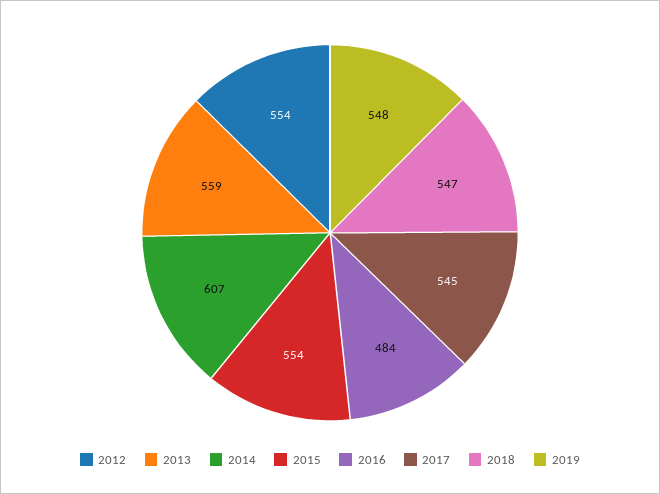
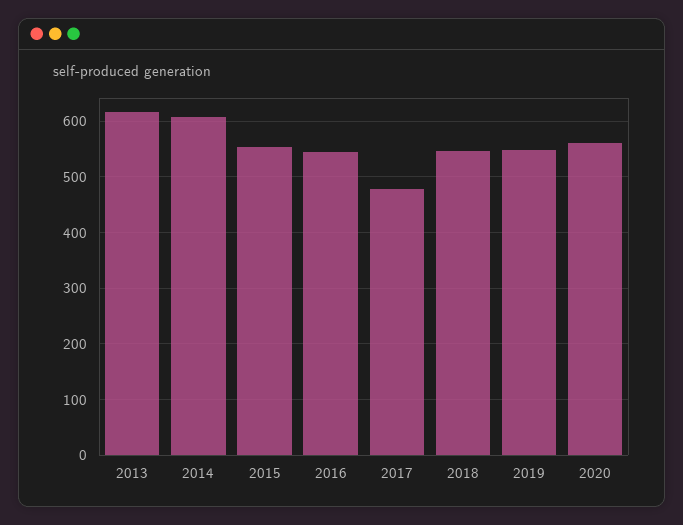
2012: 554 -> none
2013: 559 -> 620
2016: 484 -> 540
2017: 545 -> 480
2020: none -> 560

